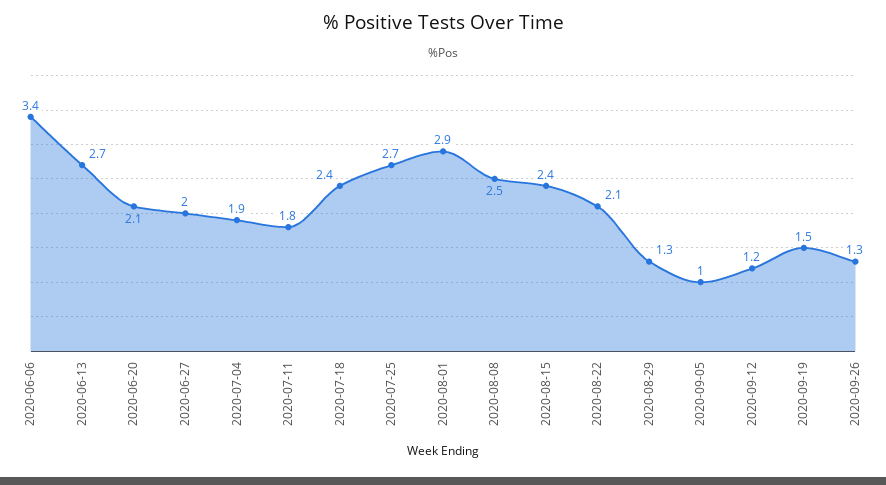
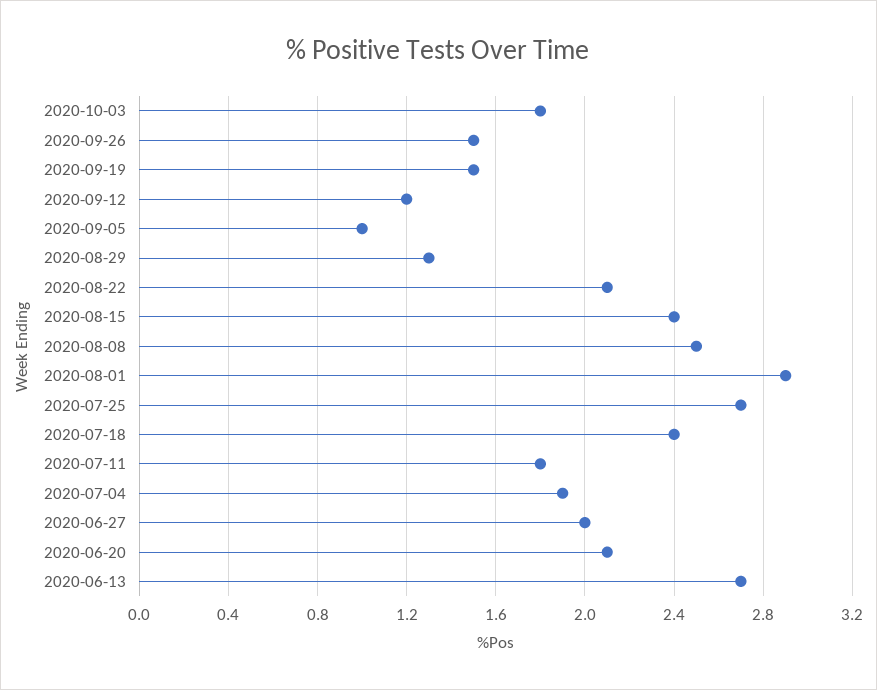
2020-06-06: 3.4 -> none
2020-09-26: 1.3 -> 1.5
2020-10-03: none -> 1.8

